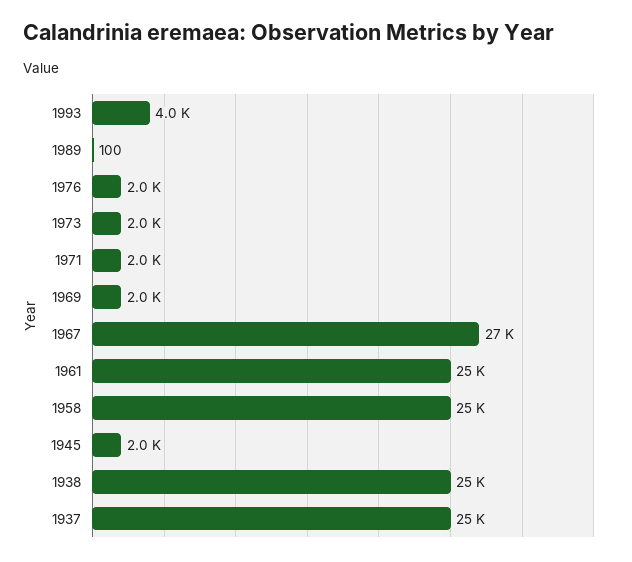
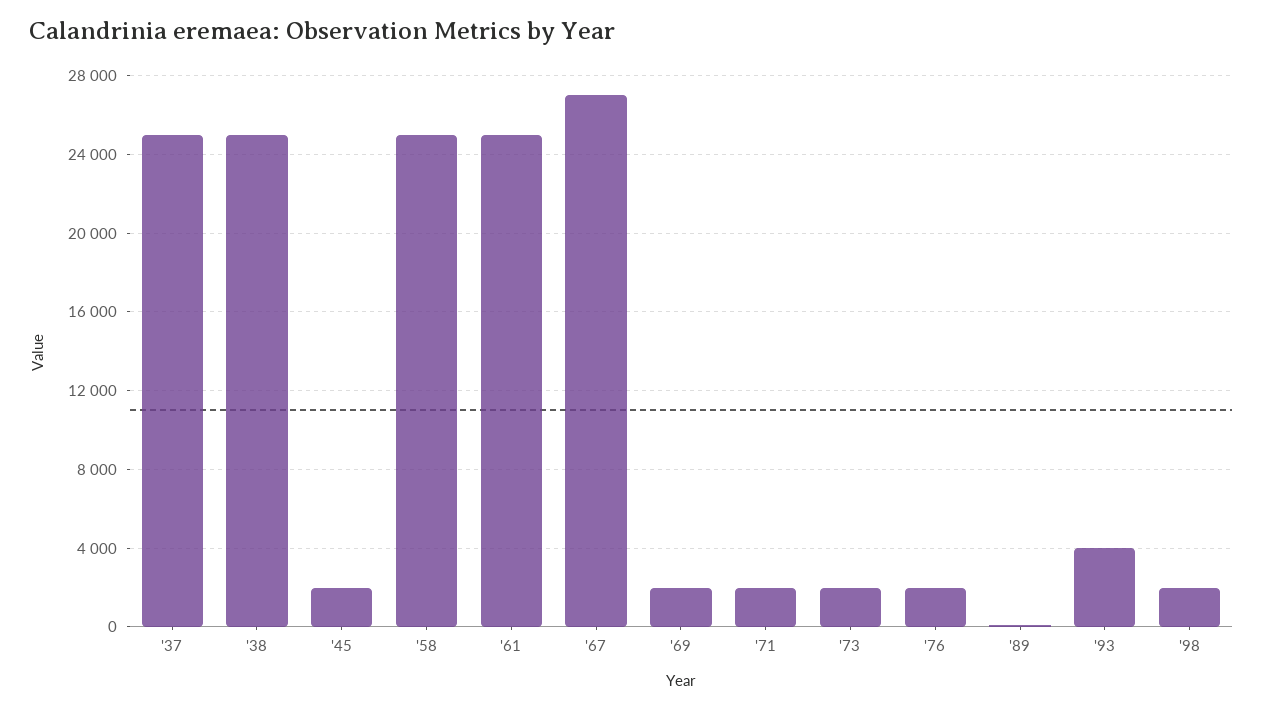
'98: none -> 2000

